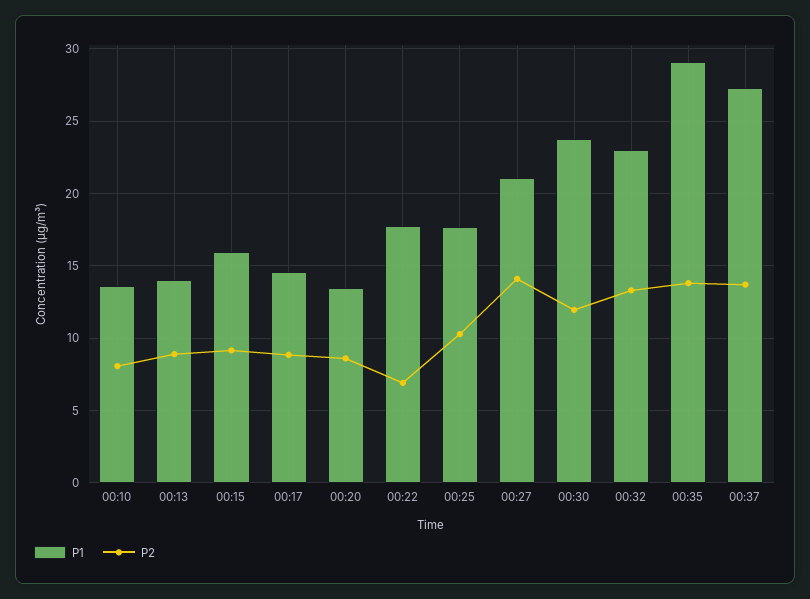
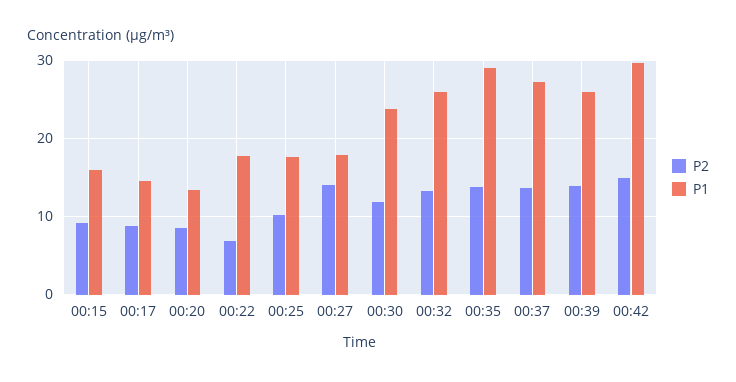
P1, 00:10: 13.5 -> none
P2, 00:10: 8 -> none
P1, 00:13: 14 -> none
P2, 00:13: 9 -> none
P1, 00:27: 21 -> 18
P1, 00:32: 23 -> 26
P2, 00:39: none -> 14
P1, 00:39: none -> 26
P2, 00:42: none -> 15
P1, 00:42: none -> 30

